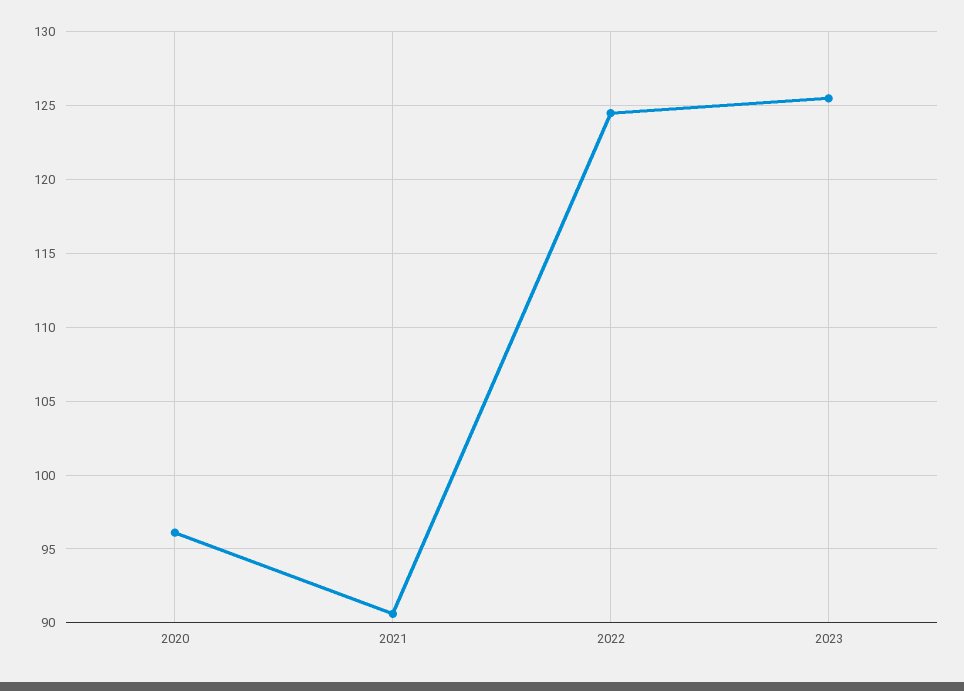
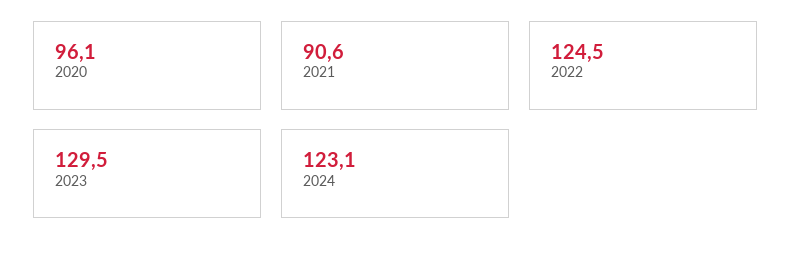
2023: 125.5 -> 129.5
2024: none -> 123.1

